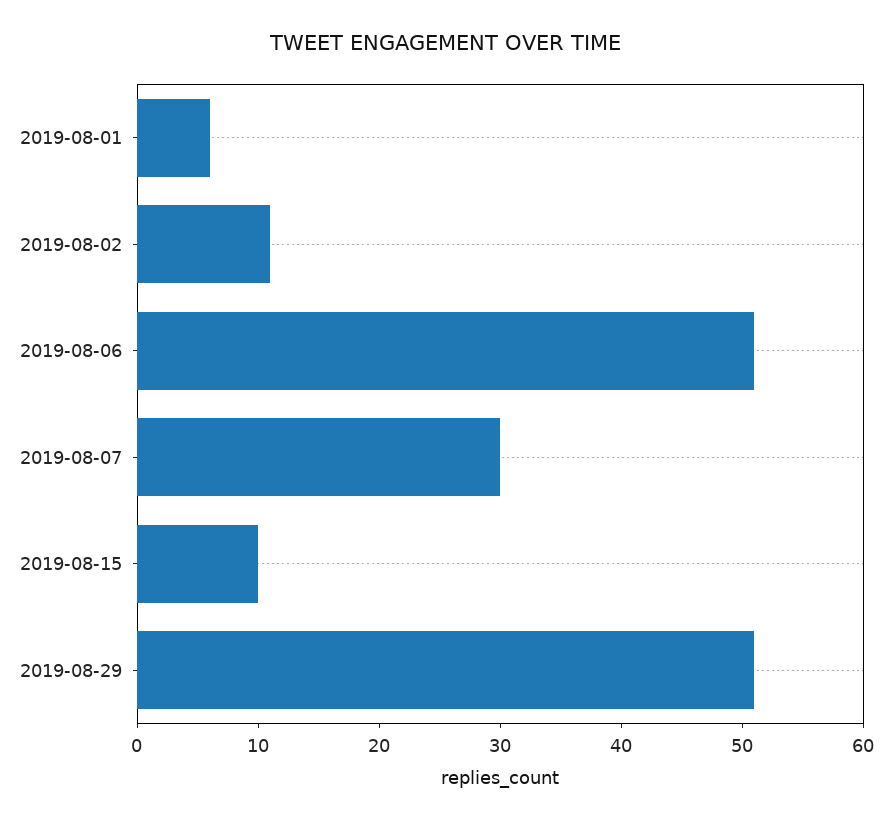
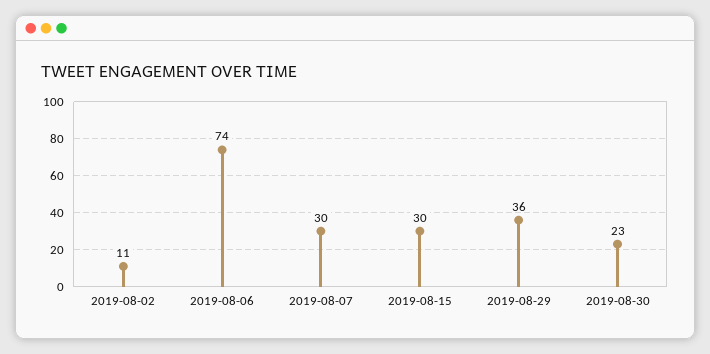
2019-08-01: 6 -> none
2019-08-06: 51 -> 74
2019-08-15: 10 -> 30
2019-08-29: 51 -> 36
2019-08-30: none -> 23

